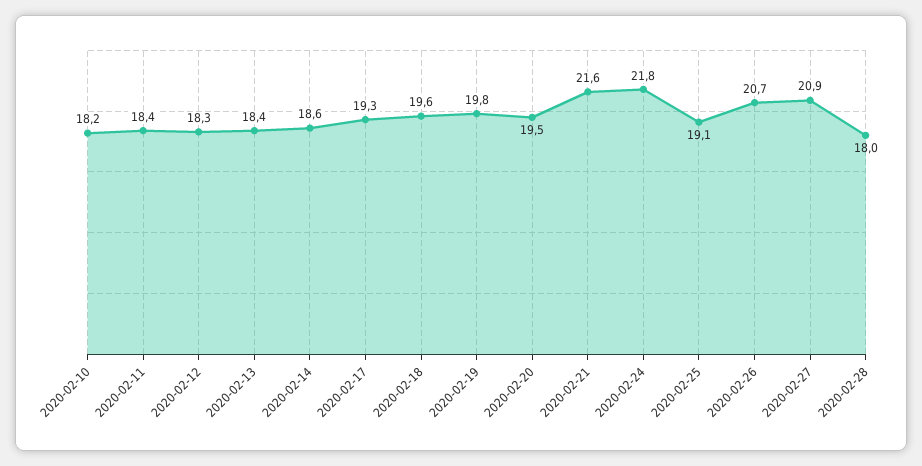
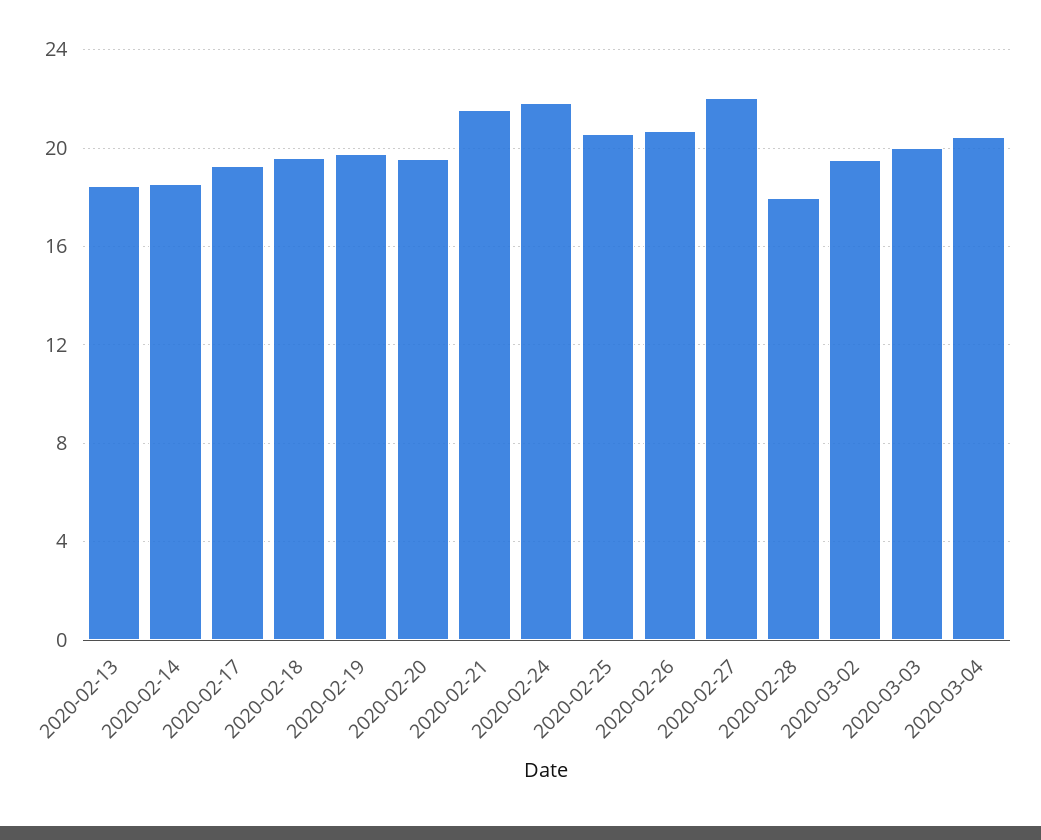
2020-02-10: 18.2 -> none
2020-02-11: 18.4 -> none
2020-02-12: 18.3 -> none
2020-02-25: 19.1 -> 20.5
2020-02-27: 20.9 -> 22
2020-03-02: none -> 19.5
2020-03-03: none -> 20
2020-03-04: none -> 20.5

